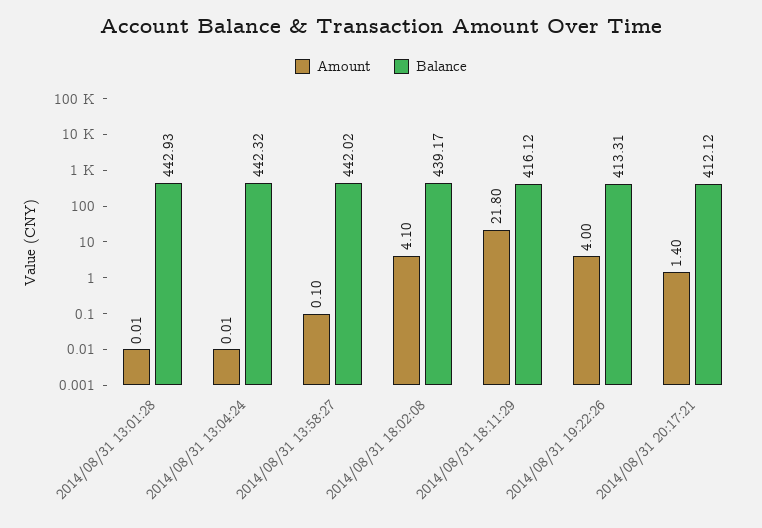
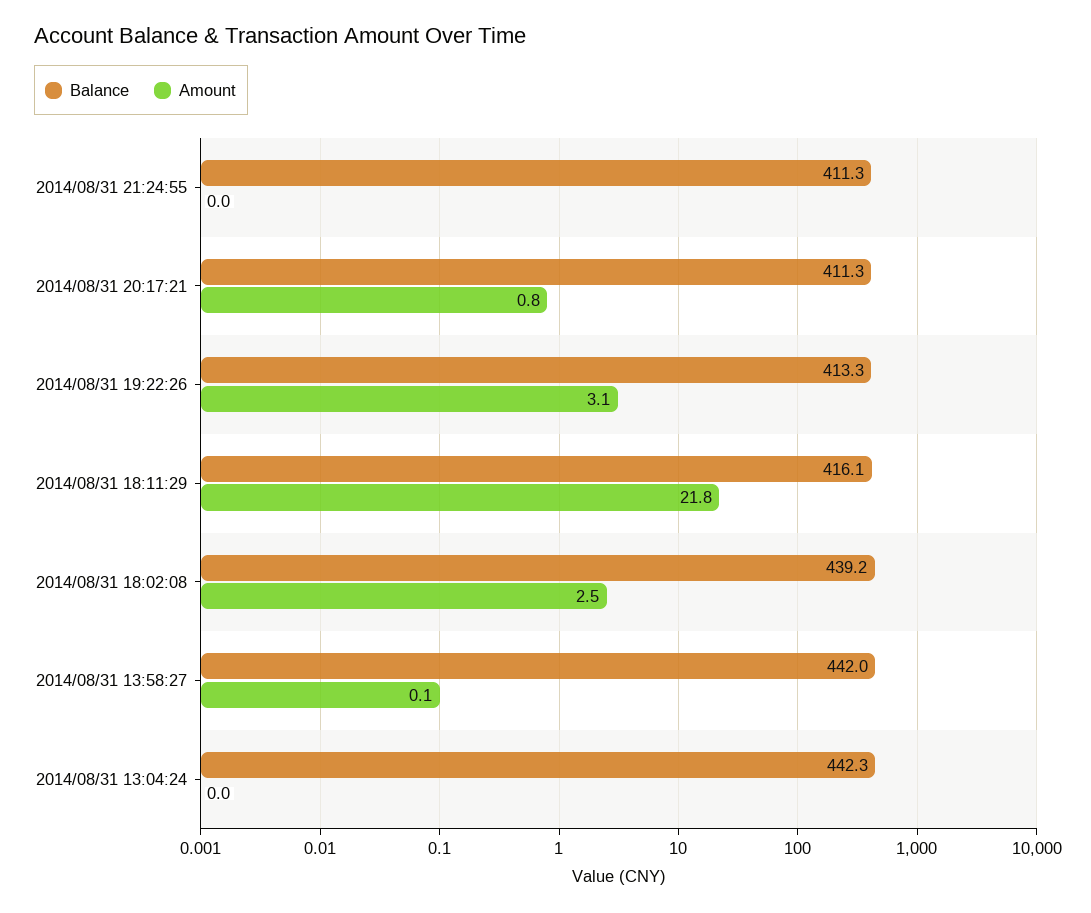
Amount, 2014/08/31 13:01:28: 0.01 -> none
Balance, 2014/08/31 13:01:28: 442.93 -> none
Amount, 2014/08/31 18:02:08: 4.1 -> 2.5
Amount, 2014/08/31 19:22:26: 4 -> 3.1
Amount, 2014/08/31 20:17:21: 1.4 -> 0.8
Balance, 2014/08/31 20:17:21: 412.12 -> 411.3
Balance, 2014/08/31 21:24:55: none -> 411.3
Amount, 2014/08/31 21:24:55: none -> 0

